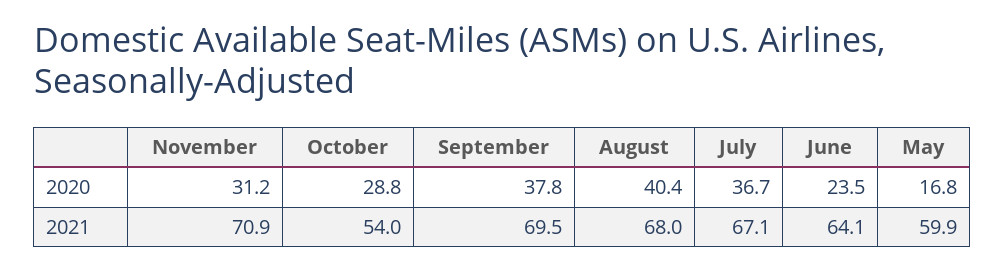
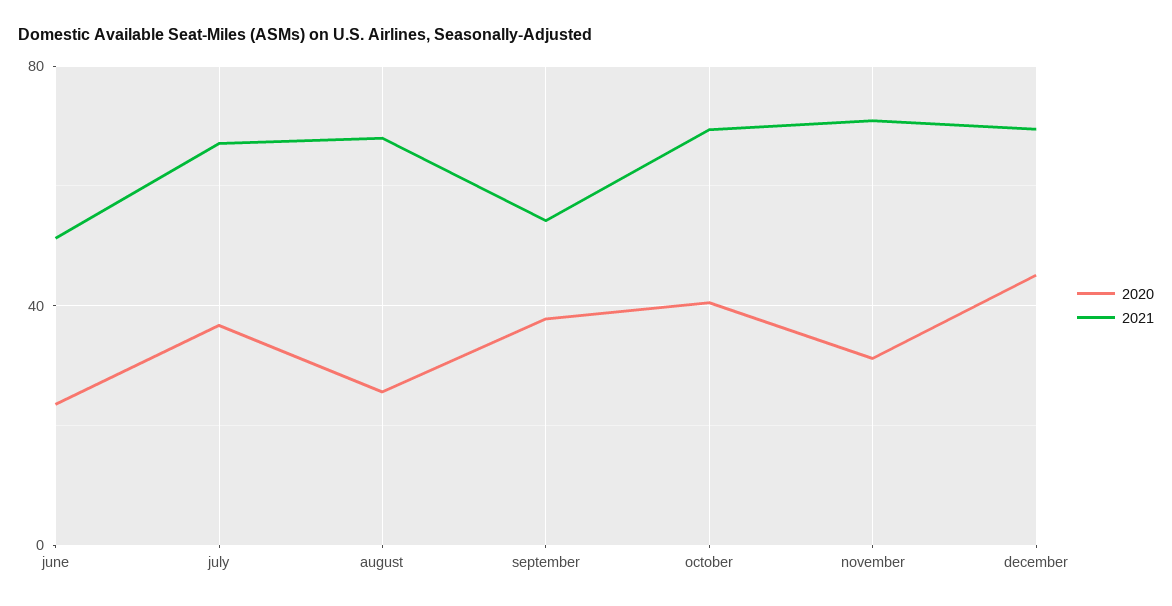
2020, October: 28.8 -> 40
2020, August: 40.4 -> 25
2020, May: 16.8 -> none
2021, October: 54 -> 70
2021, September: 69.5 -> 55
2021, June: 64.1 -> 50
2021, May: 59.9 -> none
2020, december: none -> 45
2021, december: none -> 70

